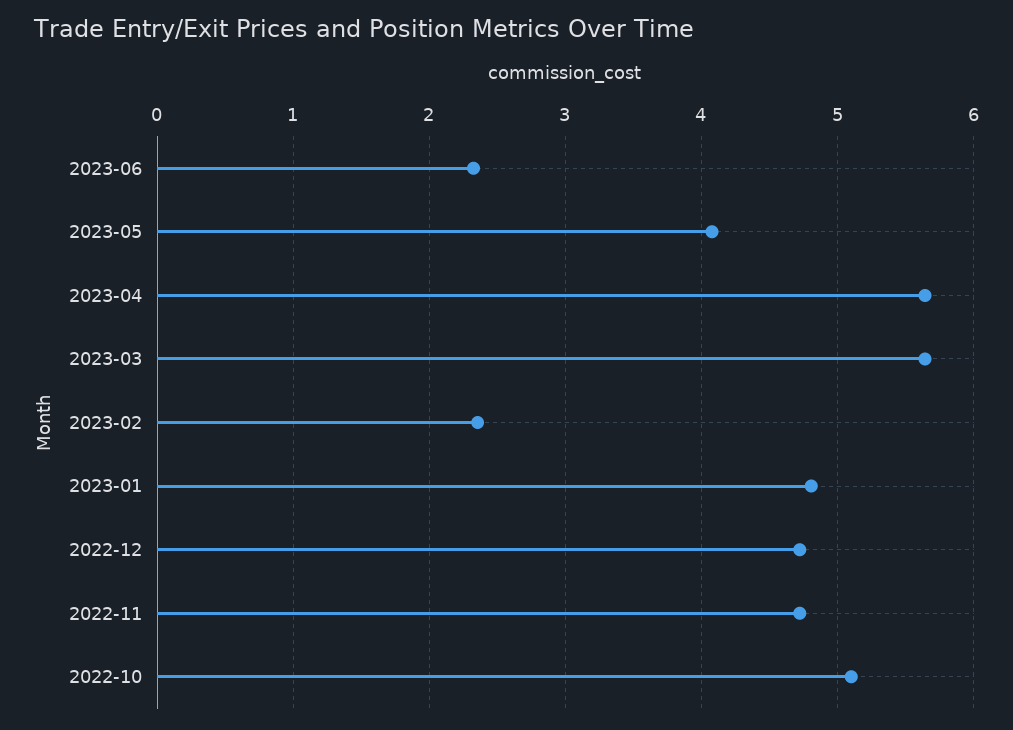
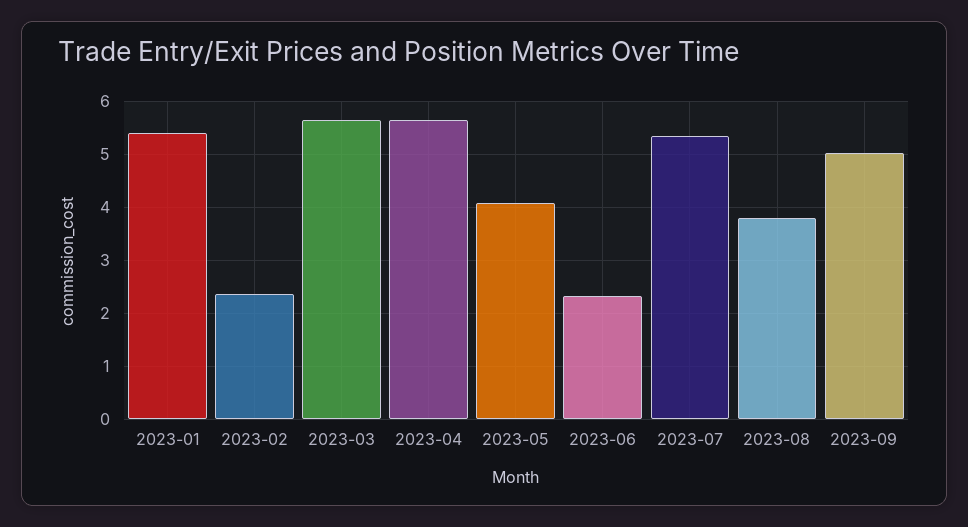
2023-01: 4.8 -> 5.4
2022-12: 4.7 -> none
2022-11: 4.7 -> none
2022-10: 5.1 -> none
2023-07: none -> 5.4
2023-08: none -> 3.8
2023-09: none -> 5

